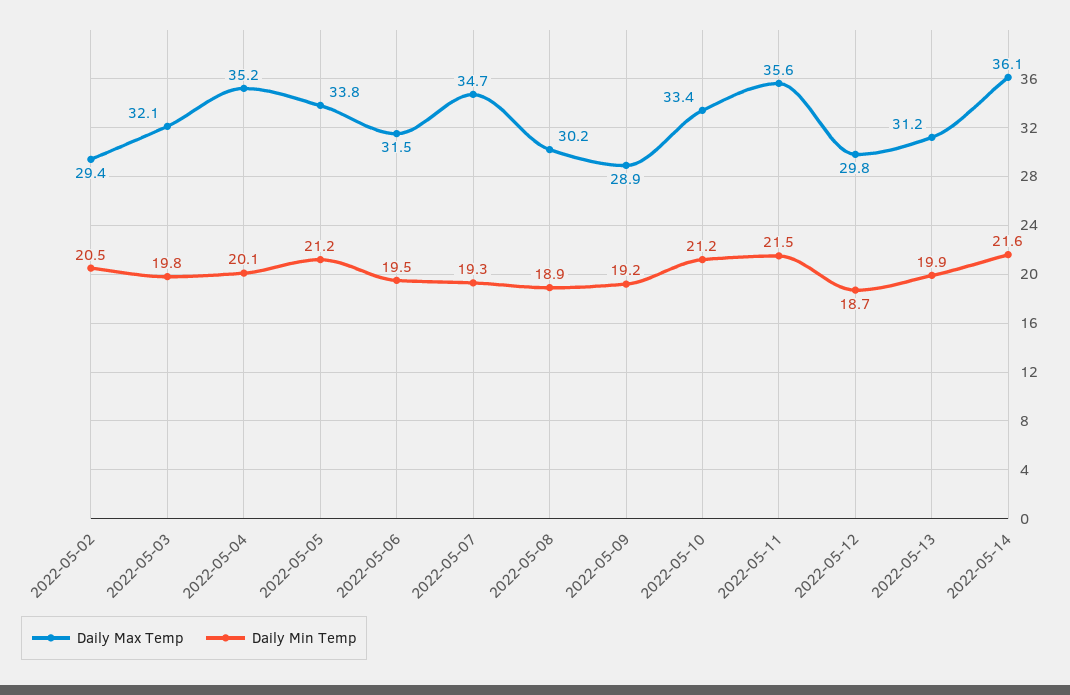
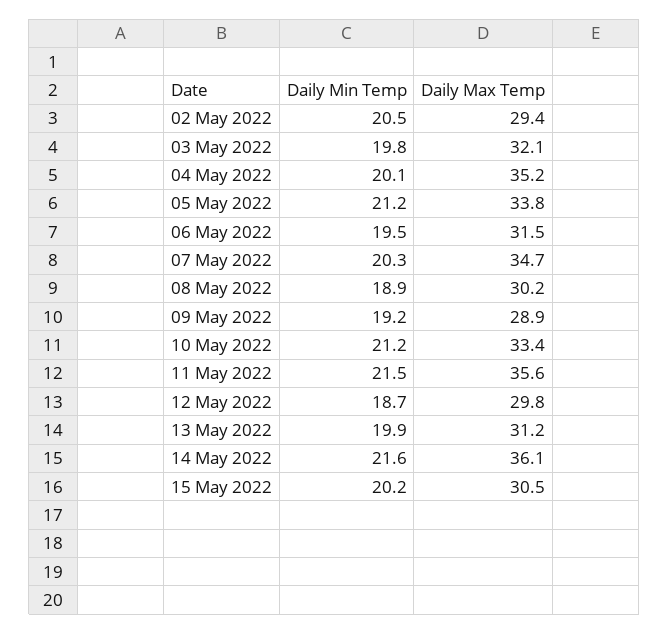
Daily Min Temp, 2022-05-07: 19.3 -> 20.3
Daily Min Temp, 15 May 2022: none -> 20.2
Daily Max Temp, 15 May 2022: none -> 30.5

